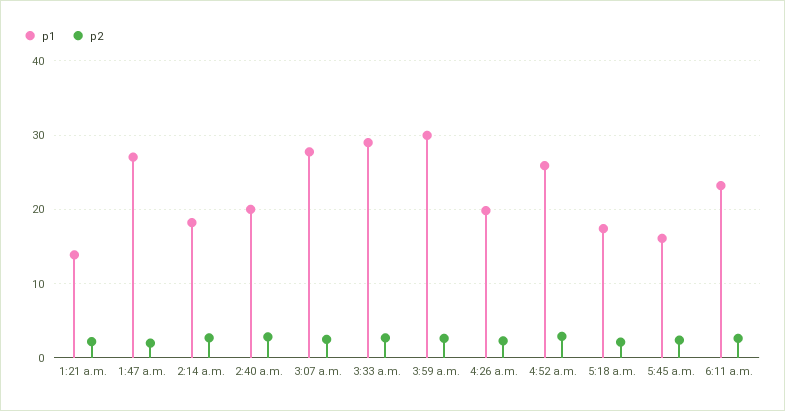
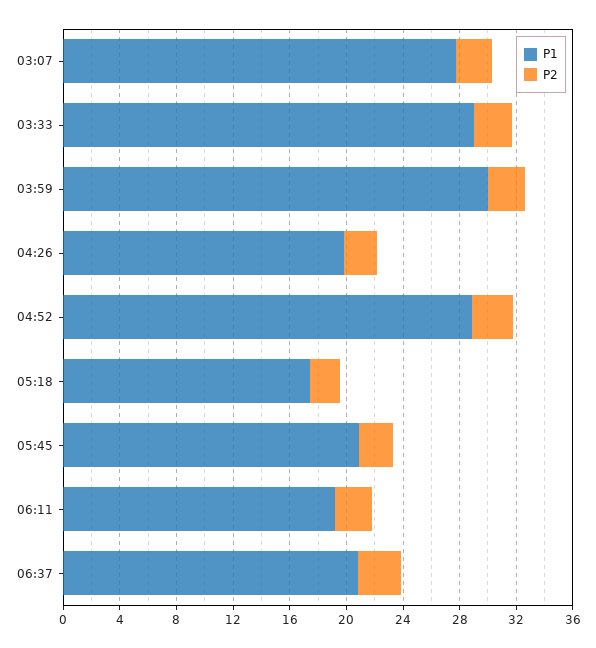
p1, 1:21 a.m.: 14 -> none
p2, 1:21 a.m.: 2 -> none
p1, 1:47 a.m.: 27 -> none
p2, 1:47 a.m.: 2 -> none
p1, 2:14 a.m.: 18 -> none
p2, 2:14 a.m.: 3 -> none
p1, 2:40 a.m.: 20 -> none
p2, 2:40 a.m.: 3 -> none
p1, 4:52 a.m.: 26 -> 29
p1, 5:45 a.m.: 16 -> 21
p1, 6:11 a.m.: 23 -> 19
p1, 06:37: none -> 21
p2, 06:37: none -> 3

